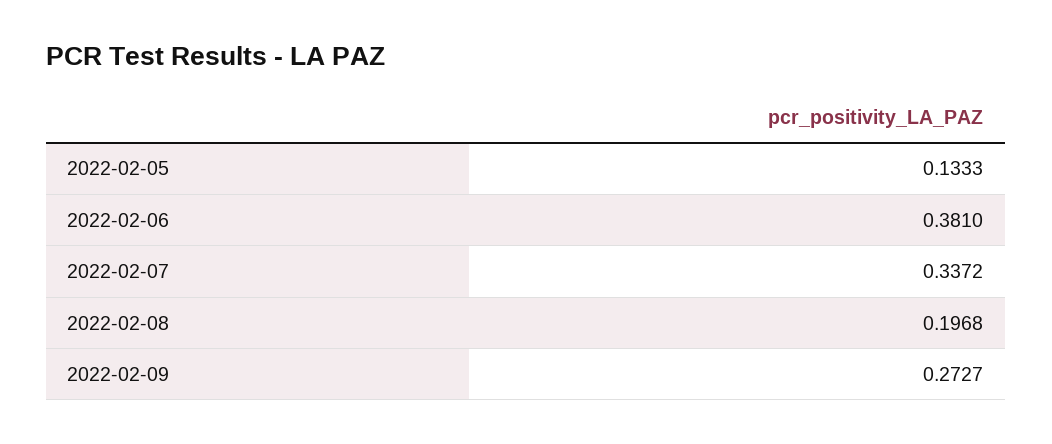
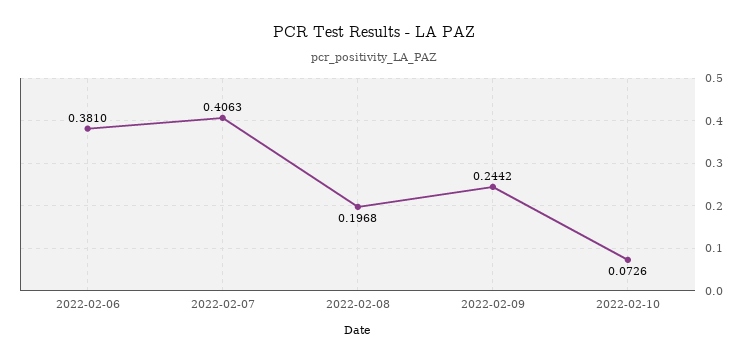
2022-02-05: 0.1333 -> none
2022-02-07: 0.3372 -> 0.4063
2022-02-09: 0.2727 -> 0.2442
2022-02-10: none -> 0.0726

